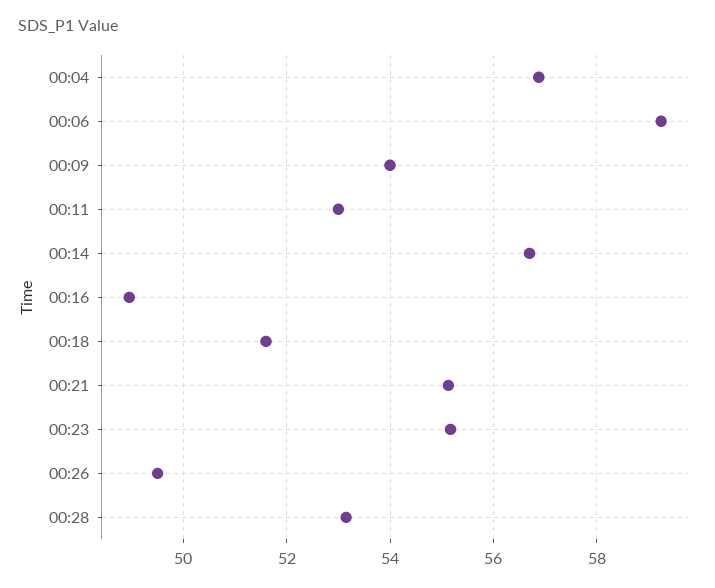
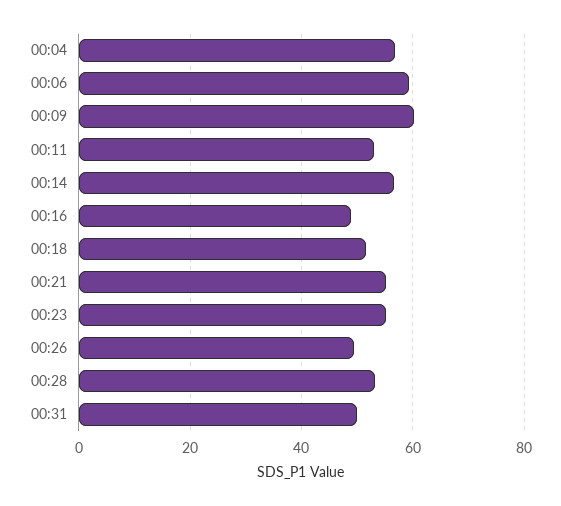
00:09: 54 -> 60
00:31: none -> 50

